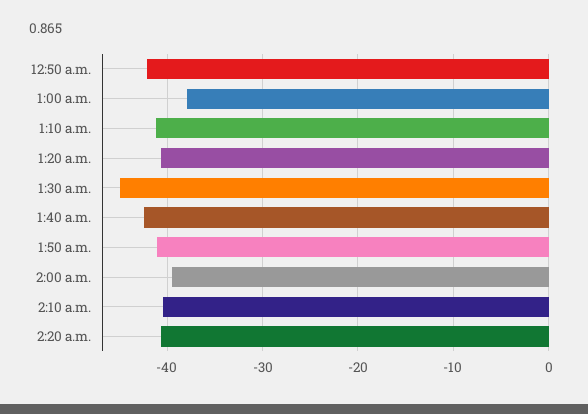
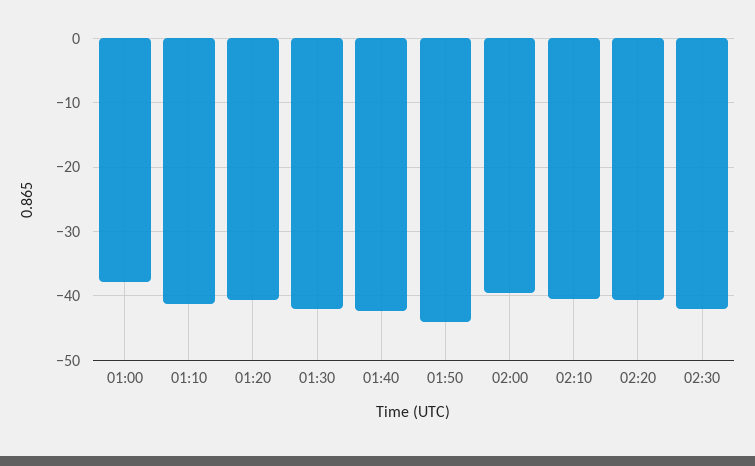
12:50 a.m.: -42 -> none
1:30 a.m.: -45 -> -42
1:50 a.m.: -41 -> -44
02:30: none -> -42

